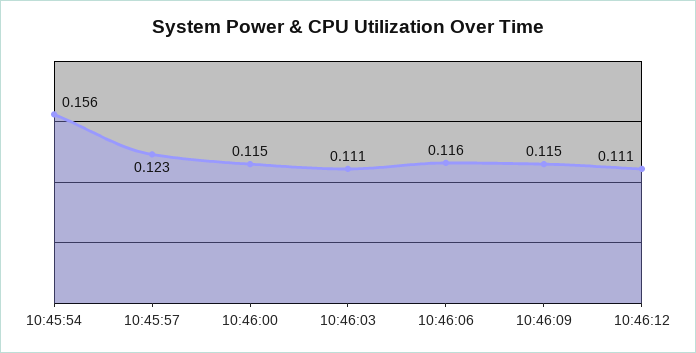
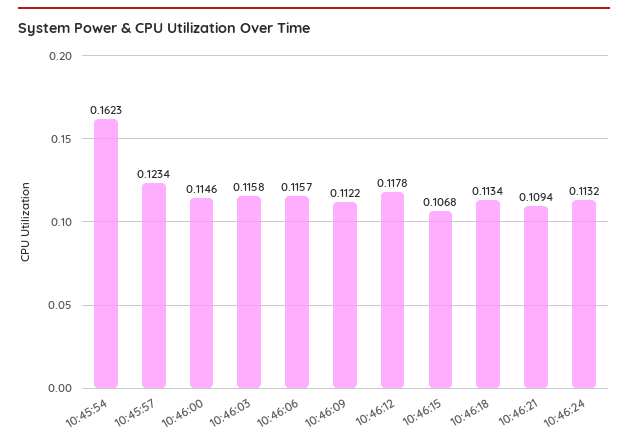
10:45:54: 0.156 -> 0.1623
10:46:03: 0.111 -> 0.1158
10:46:09: 0.115 -> 0.1122
10:46:12: 0.111 -> 0.1178
10:46:15: none -> 0.1068
10:46:18: none -> 0.1134
10:46:21: none -> 0.1094
10:46:24: none -> 0.1132

